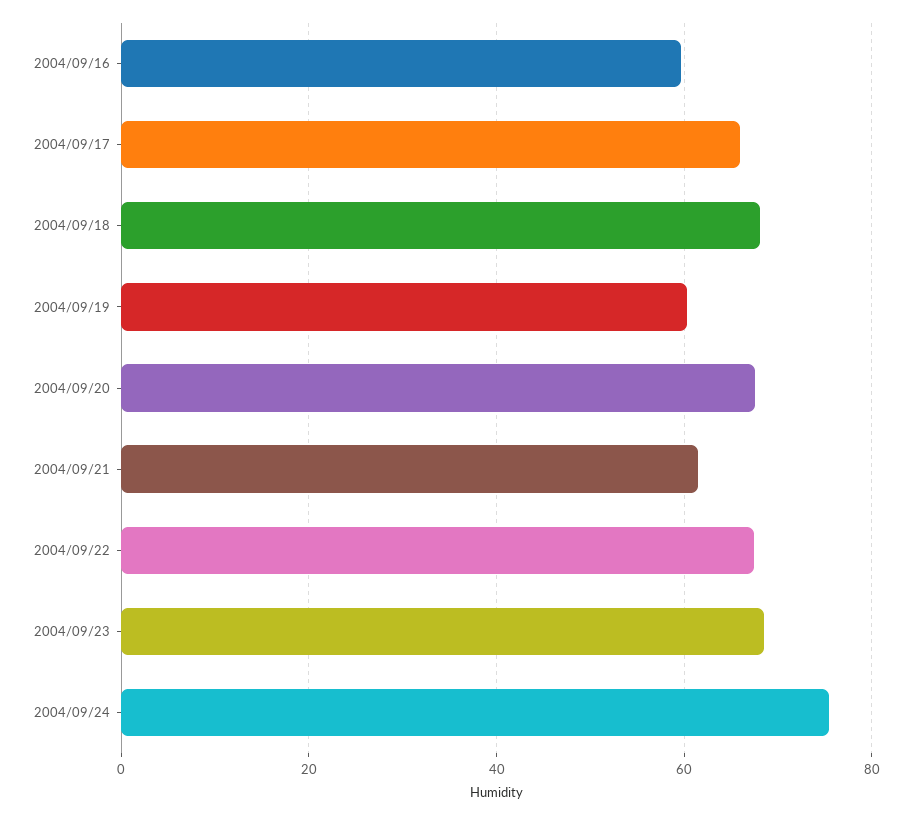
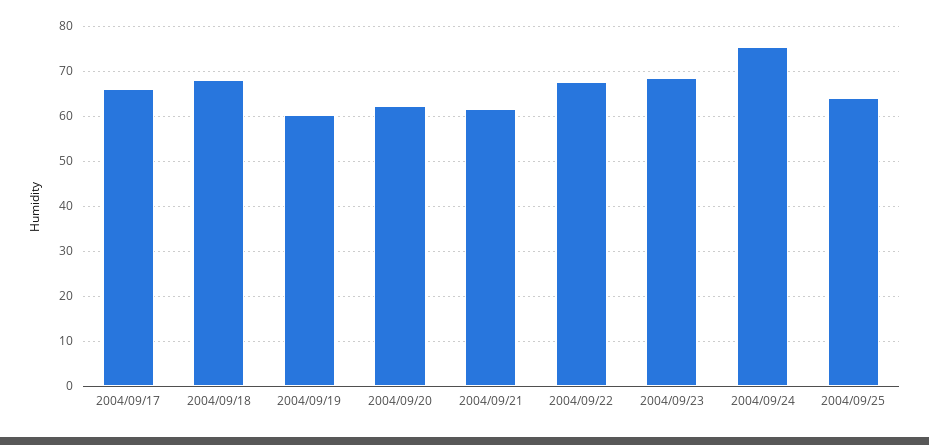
2004/09/16: 60 -> none
2004/09/20: 68 -> 62
2004/09/25: none -> 64

